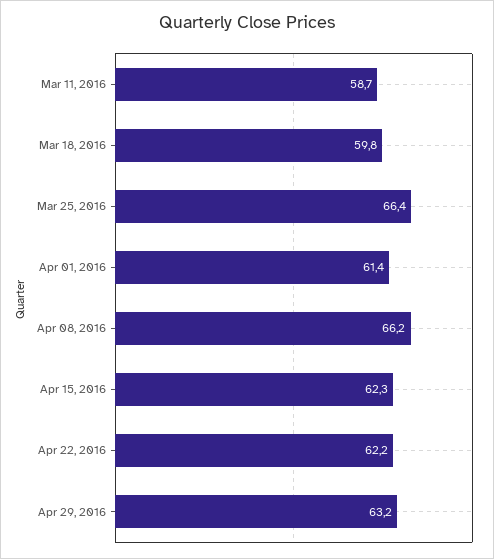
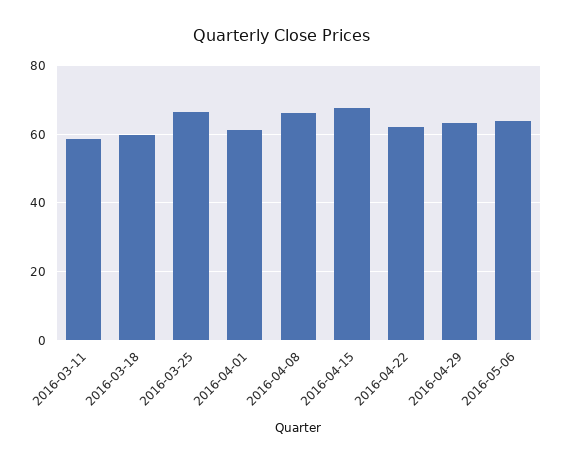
Apr 15, 2016: 62.3 -> 68
2016-05-06: none -> 64

